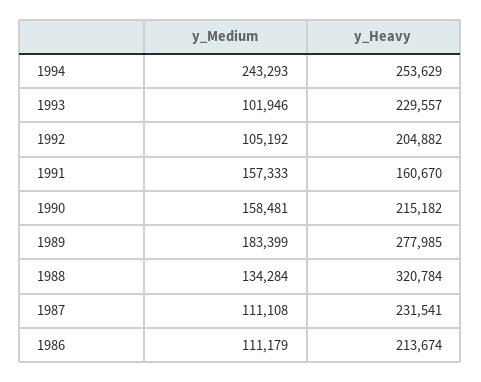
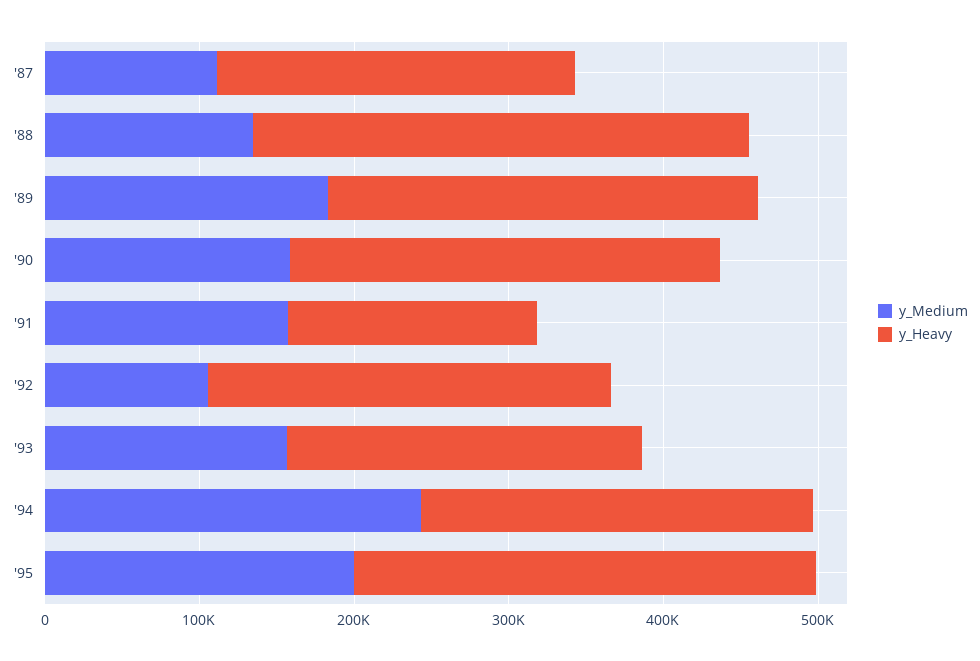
y_Medium, 1993: 101946 -> 160000
y_Heavy, 1992: 204882 -> 260000
y_Heavy, 1990: 215182 -> 280000
y_Medium, 1986: 111179 -> none
y_Heavy, 1986: 213674 -> none
y_Medium, '95: none -> 200000
y_Heavy, '95: none -> 300000

